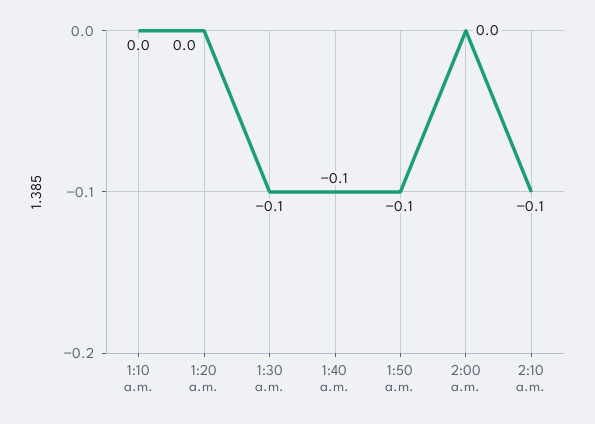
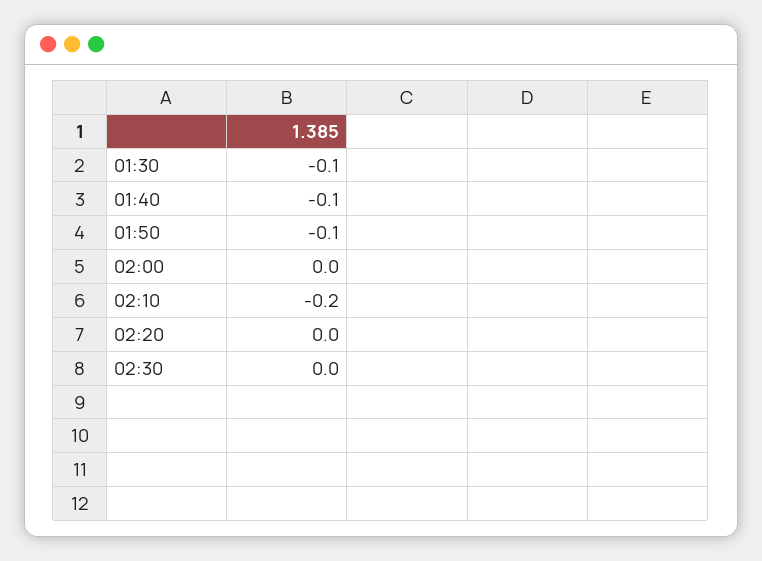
1:10 a.m.: 0 -> none
1:20 a.m.: 0 -> none
2:10 a.m.: -0.1 -> -0.2
02:20: none -> 0
02:30: none -> 0

